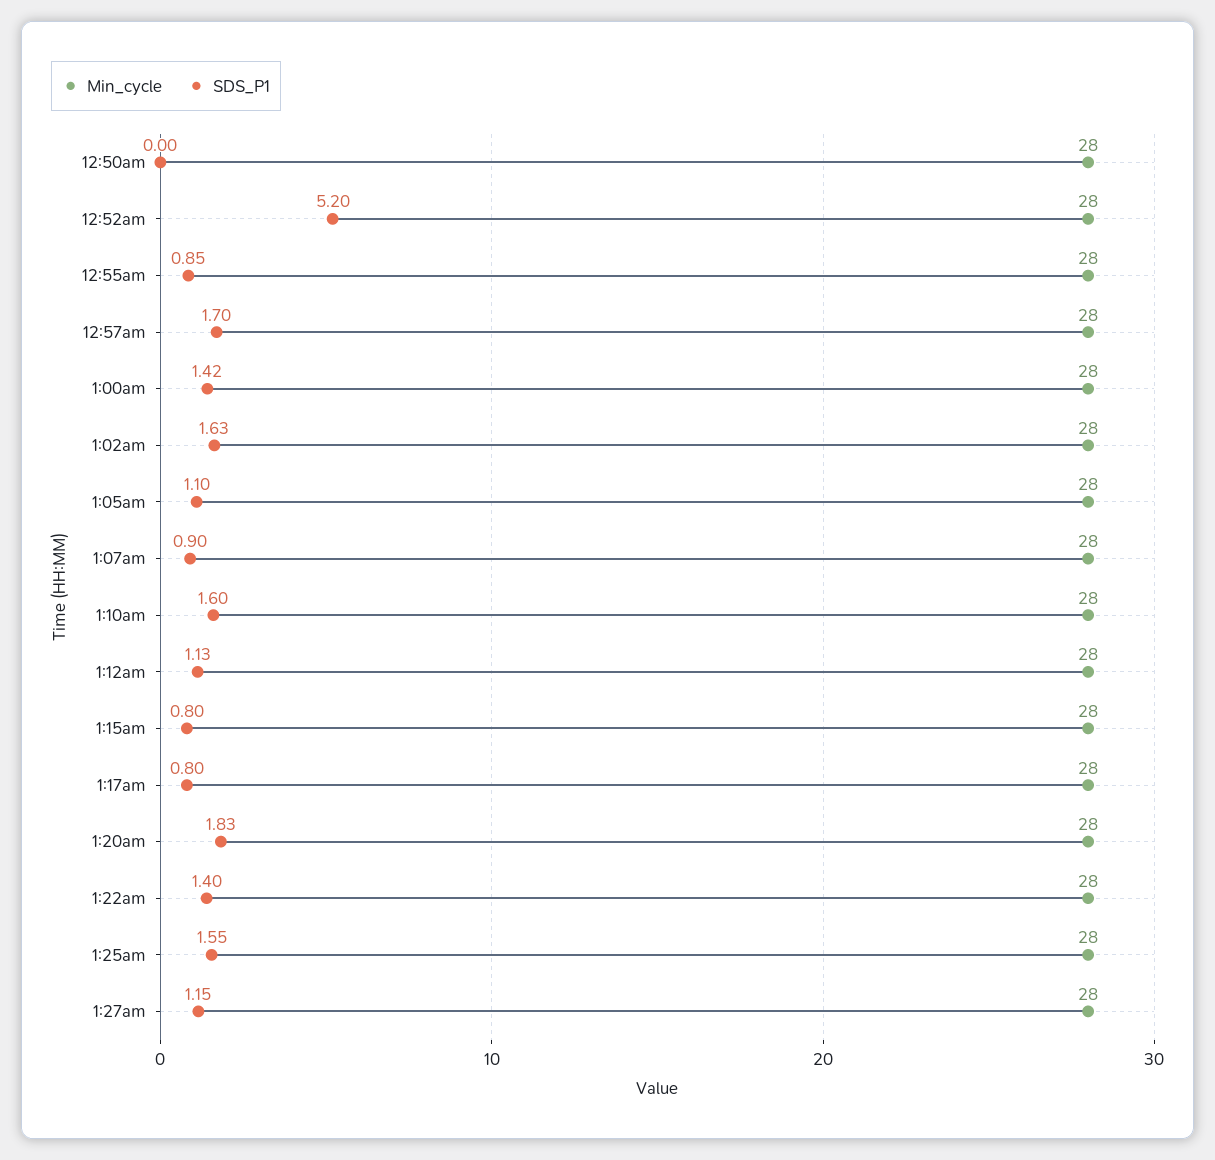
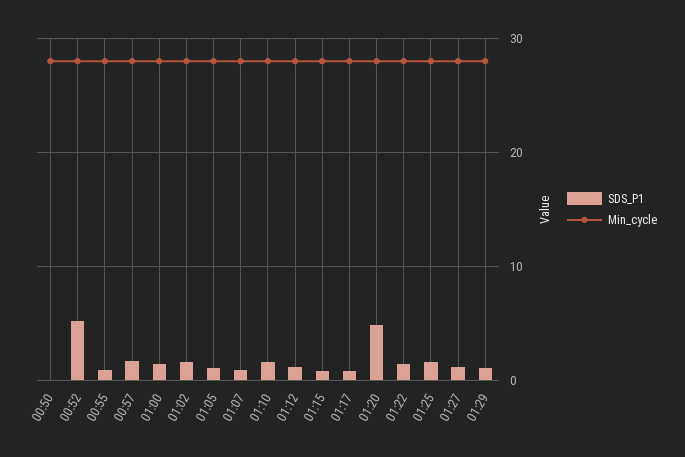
SDS_P1, 1:20am: 1.83 -> 5
SDS_P1, 01:29: none -> 1
Min_cycle, 01:29: none -> 28

